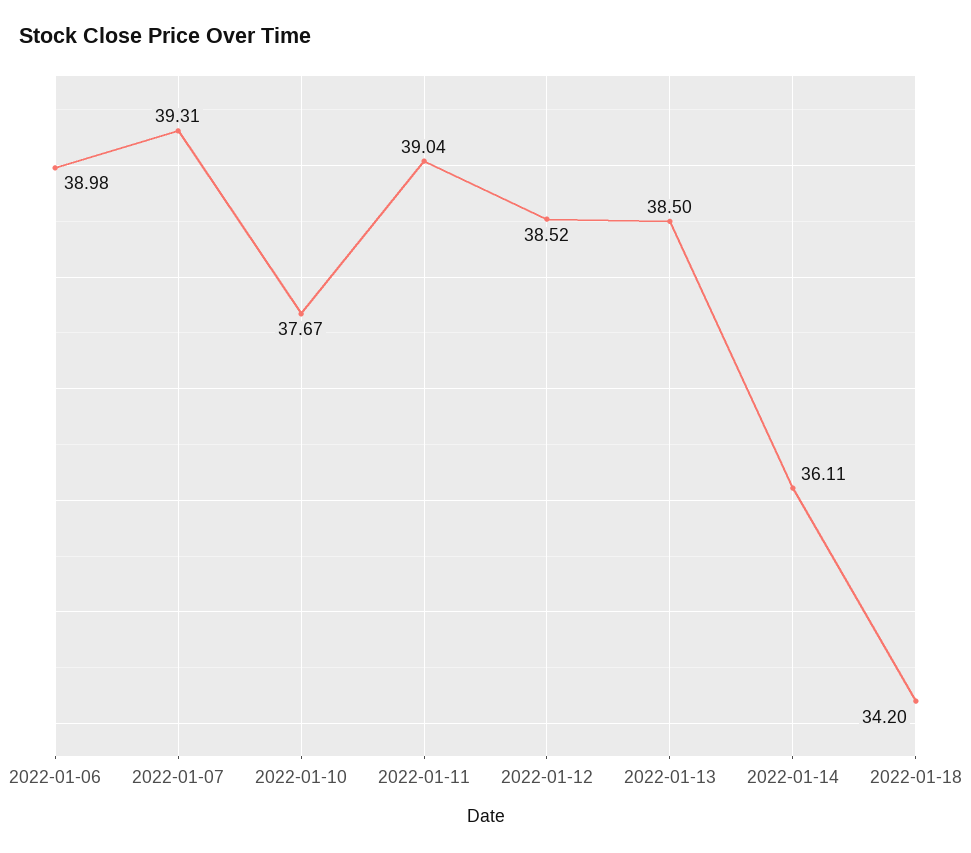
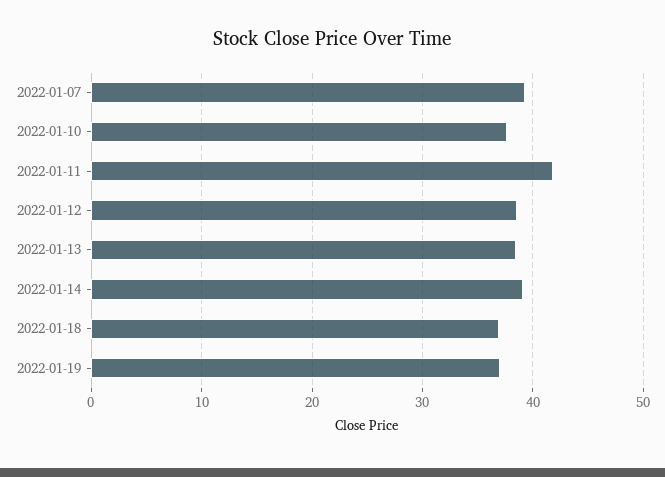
2022-01-06: 38.98 -> none
2022-01-11: 39.04 -> 42
2022-01-14: 36.11 -> 39
2022-01-18: 34.2 -> 37
2022-01-19: none -> 37

